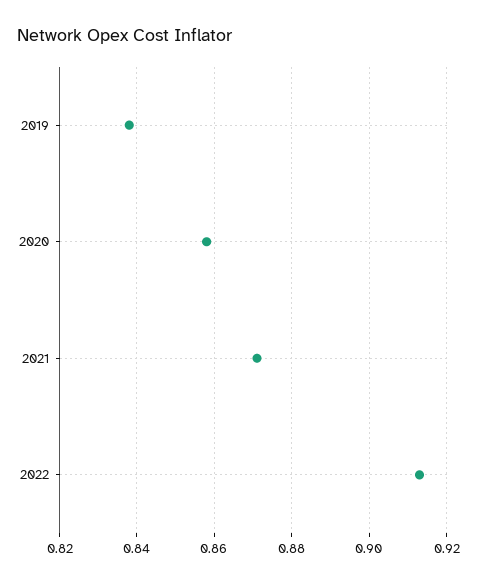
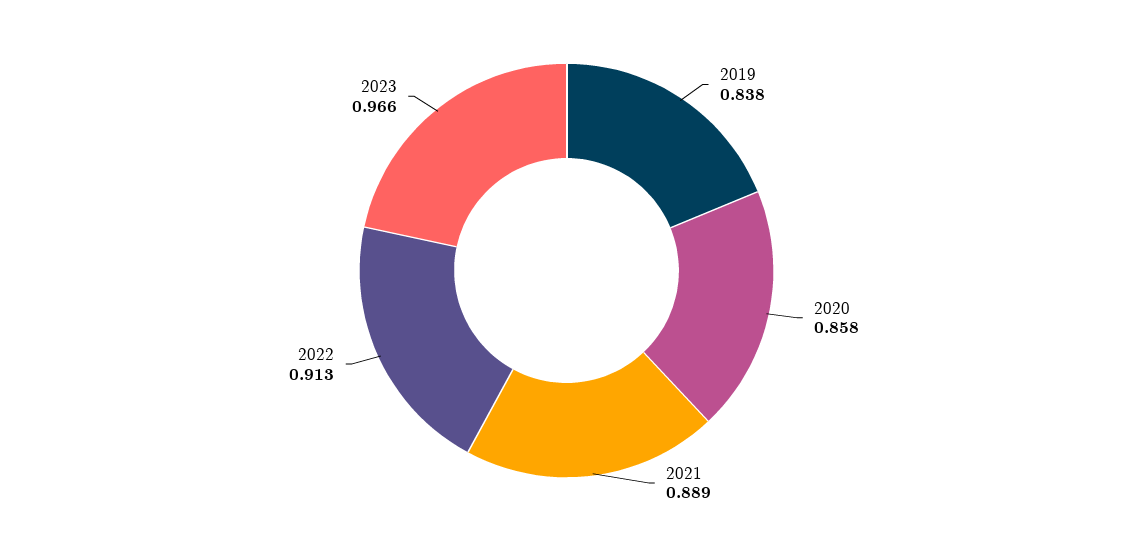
2021: 0.87 -> 0.889
2023: none -> 0.966

